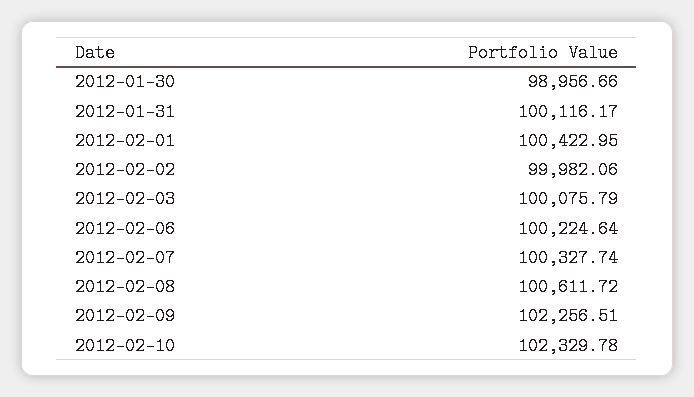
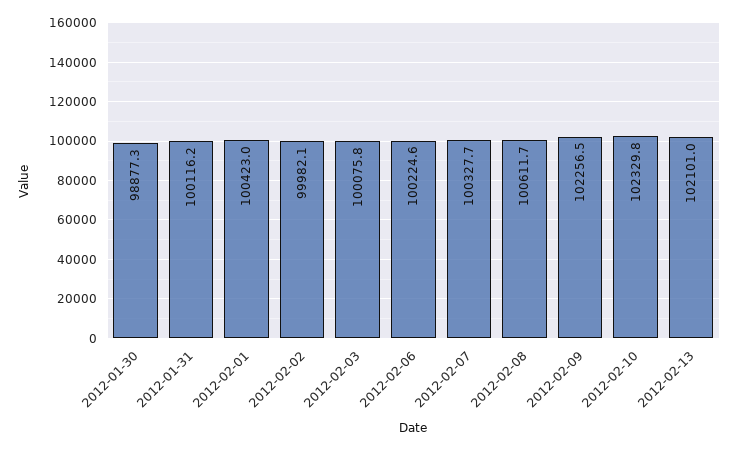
2012-01-30: 98956.66 -> 98877.3
2012-02-13: none -> 102101

